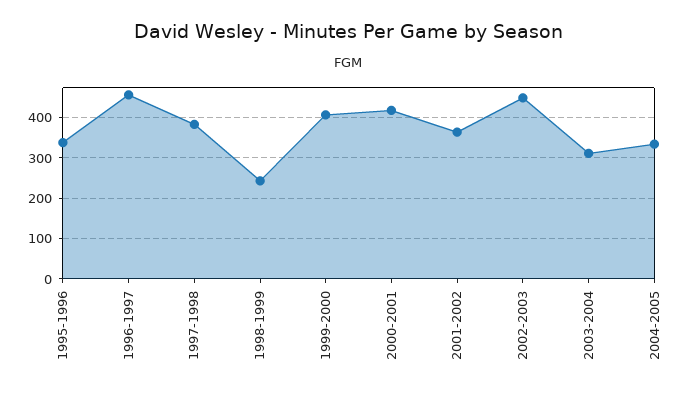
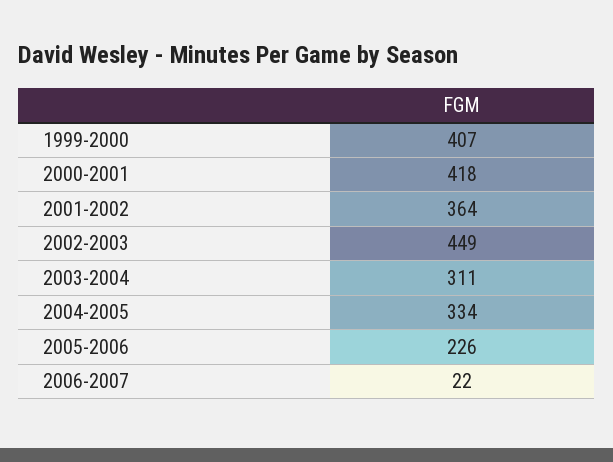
1995-1996: 340 -> none
1996-1997: 460 -> none
1997-1998: 380 -> none
1998-1999: 240 -> none
2005-2006: none -> 226
2006-2007: none -> 22

